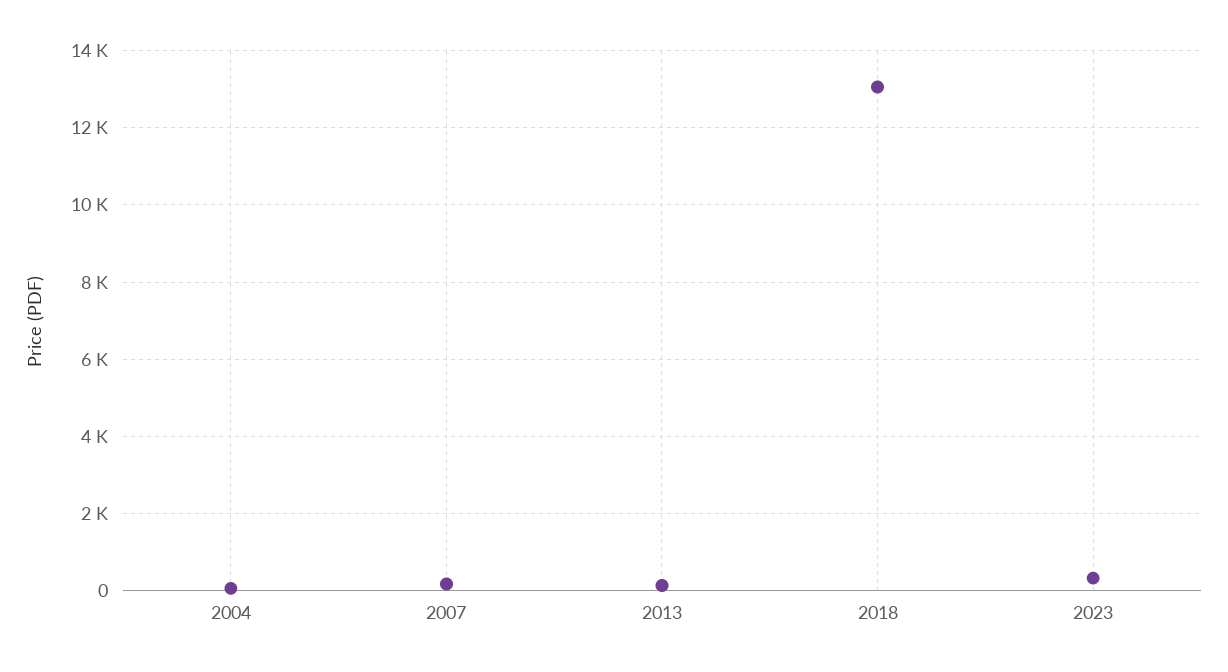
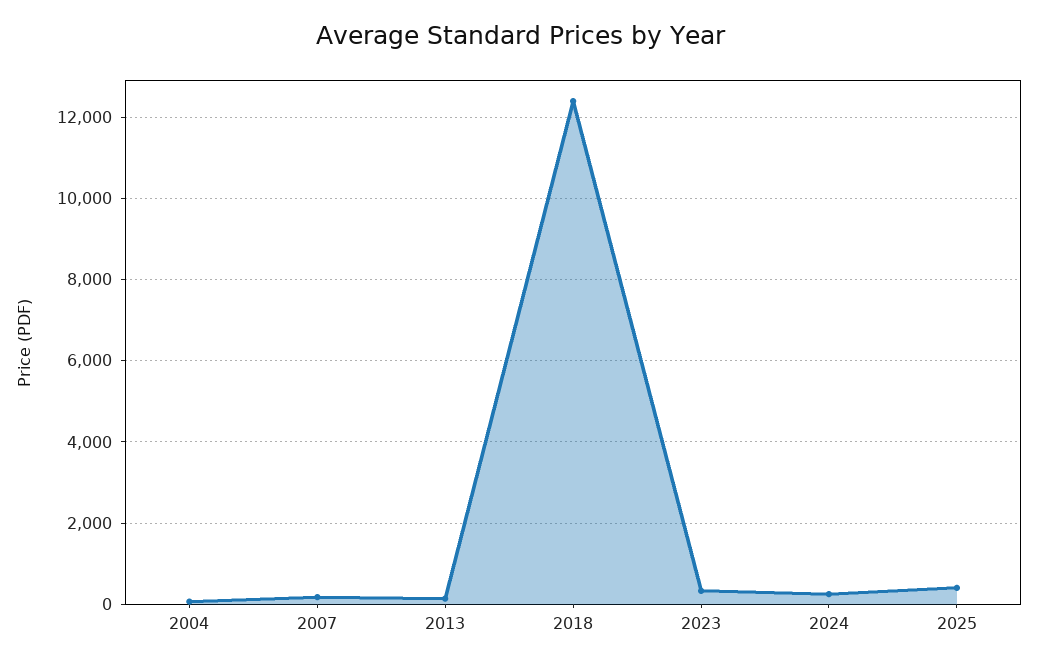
2018: 13000 -> 12400
2024: none -> 200
2025: none -> 400

